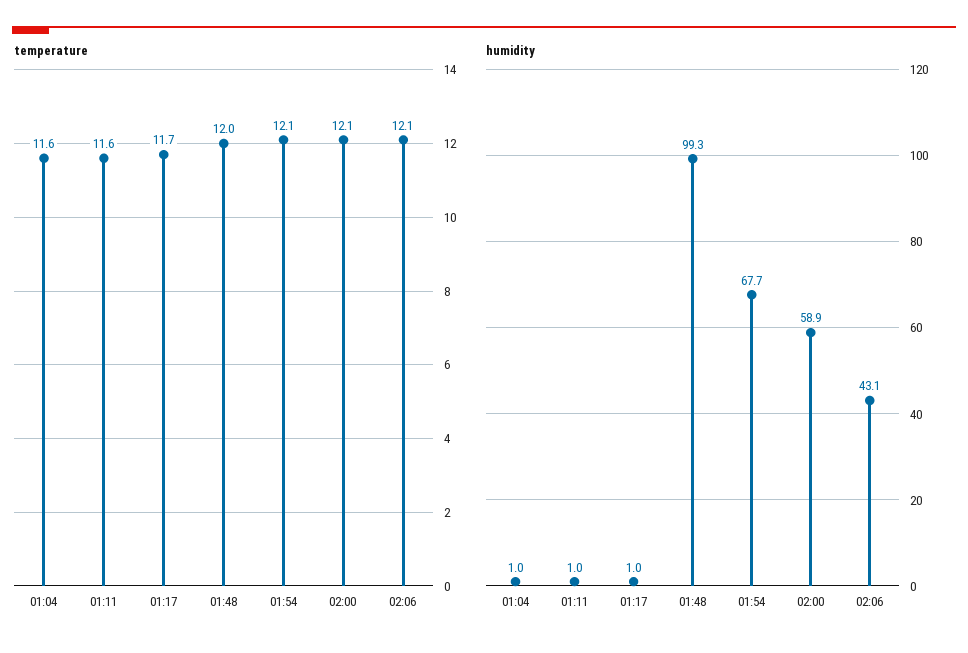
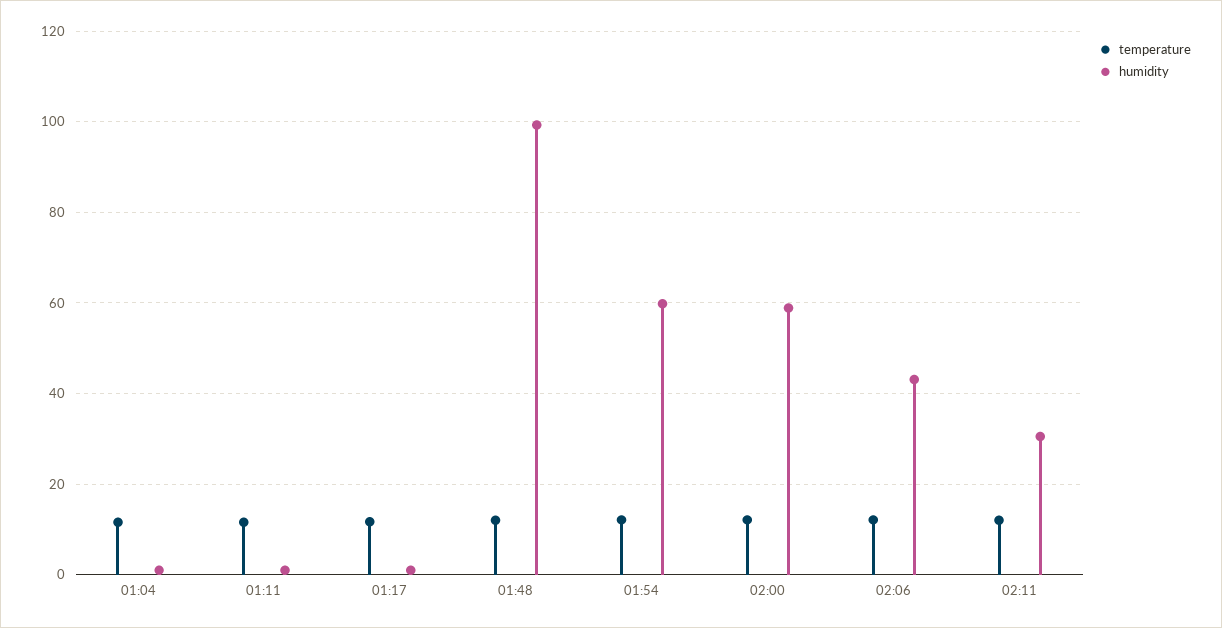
humidity, 01:54: 67.7 -> 60
temperature, 02:11: none -> 12
humidity, 02:11: none -> 30

